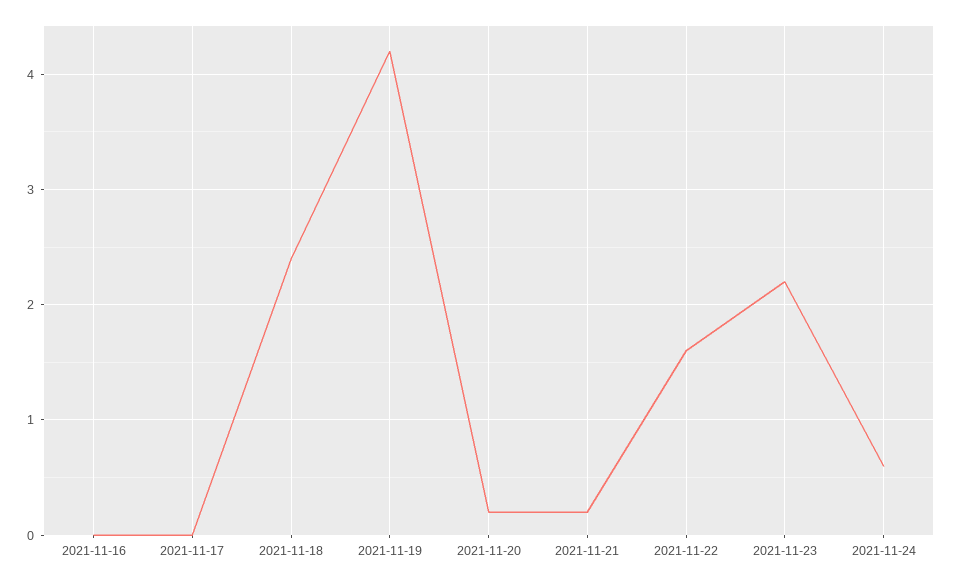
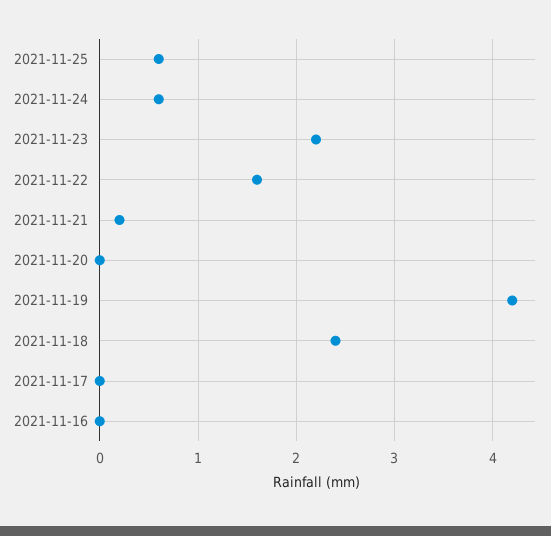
2021-11-20: 0.2 -> 0
2021-11-25: none -> 0.6

